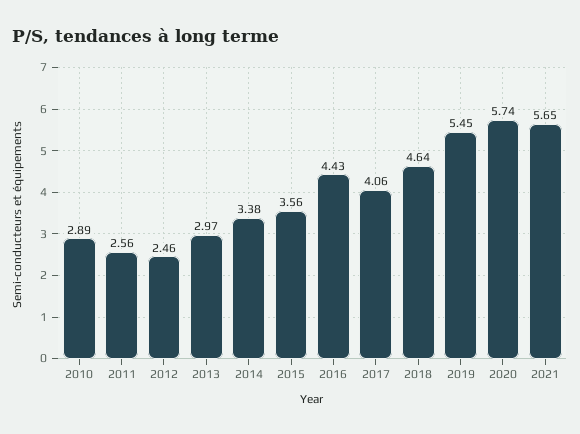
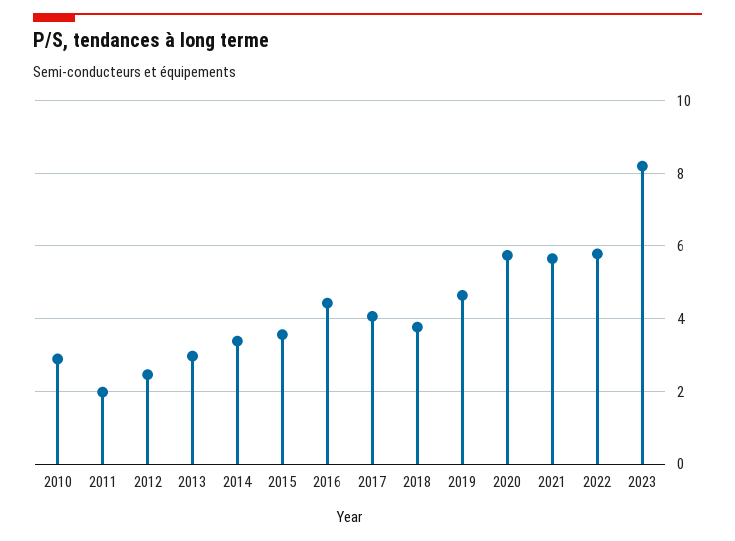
2011: 2.56 -> 2
2018: 4.64 -> 3.8
2019: 5.45 -> 4.6
2022: none -> 5.8
2023: none -> 8.2

